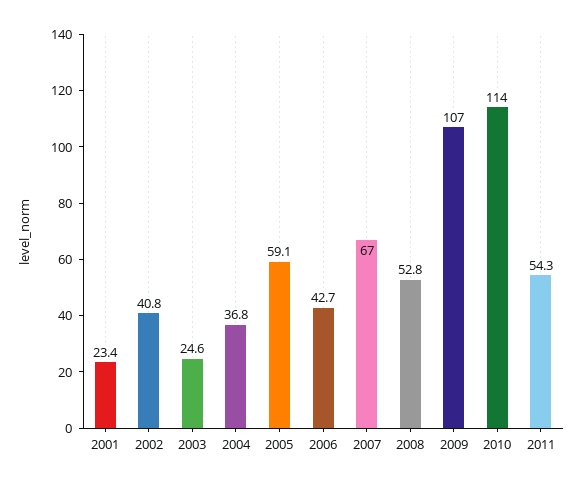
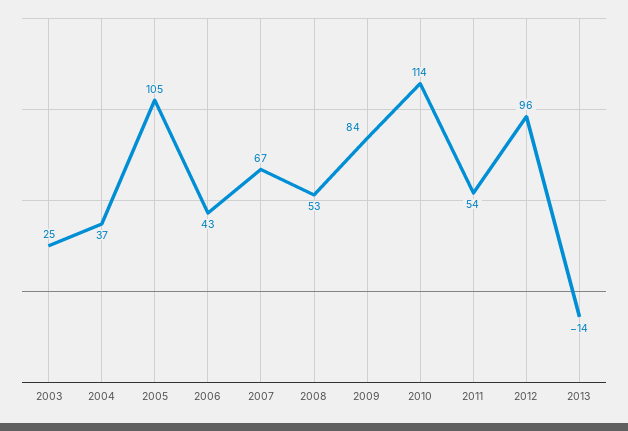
2001: 23.4 -> none
2002: 40.8 -> none
2005: 59.1 -> 105
2009: 107 -> 84
2012: none -> 96
2013: none -> -14

